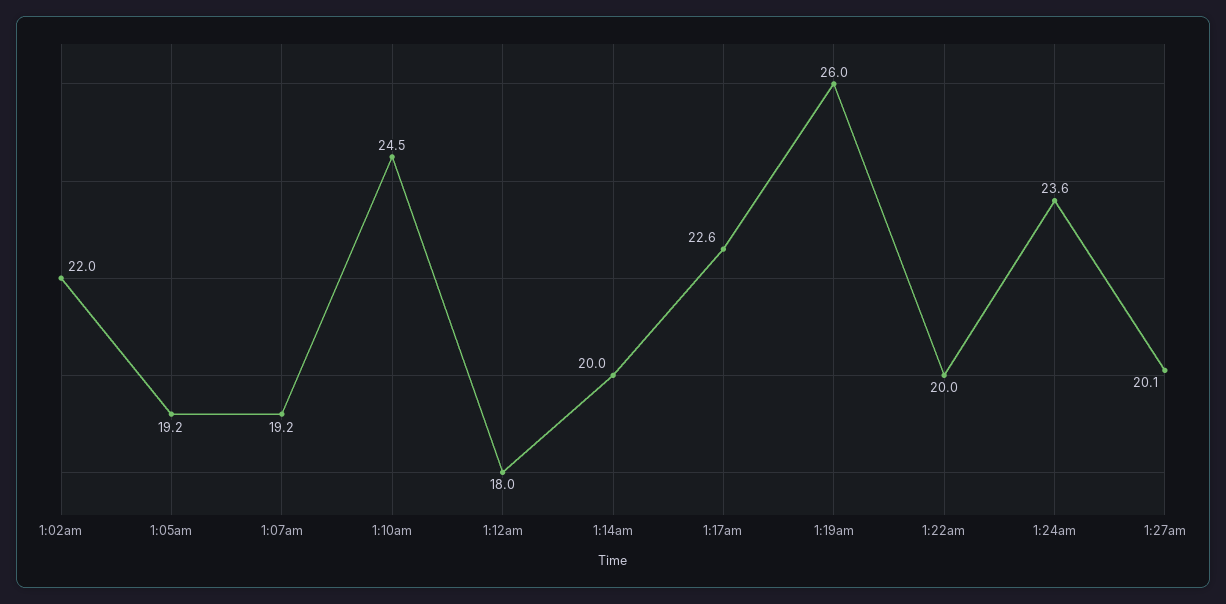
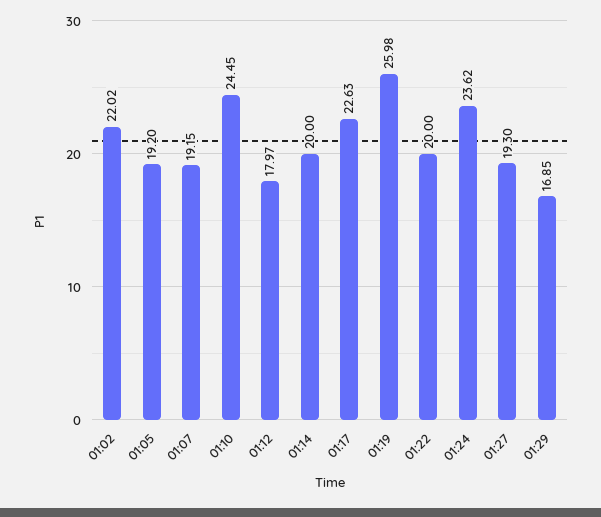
1:27am: 20.1 -> 19.3
01:29: none -> 16.85

